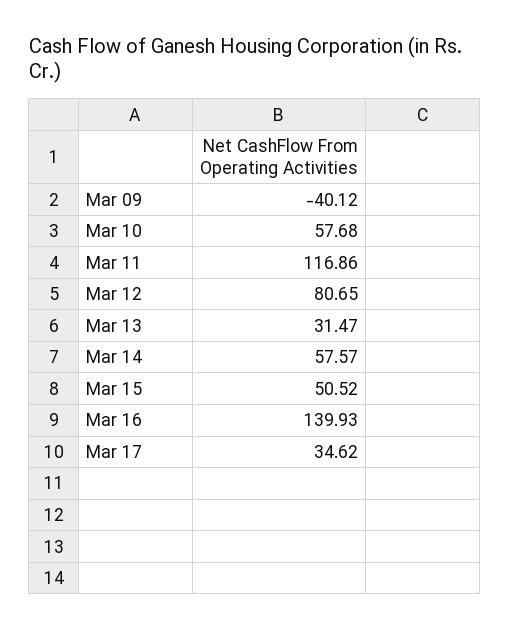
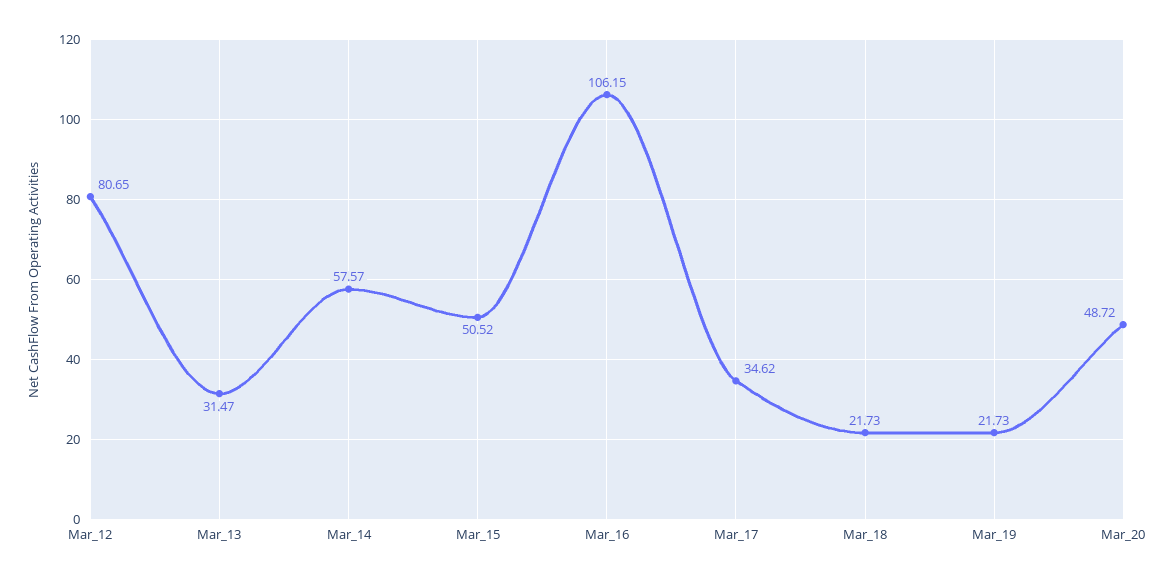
Mar 09: -40.12 -> none
Mar 10: 57.68 -> none
Mar 11: 116.86 -> none
Mar 16: 139.93 -> 106.15
Mar_18: none -> 21.73
Mar_19: none -> 21.73
Mar_20: none -> 48.72

